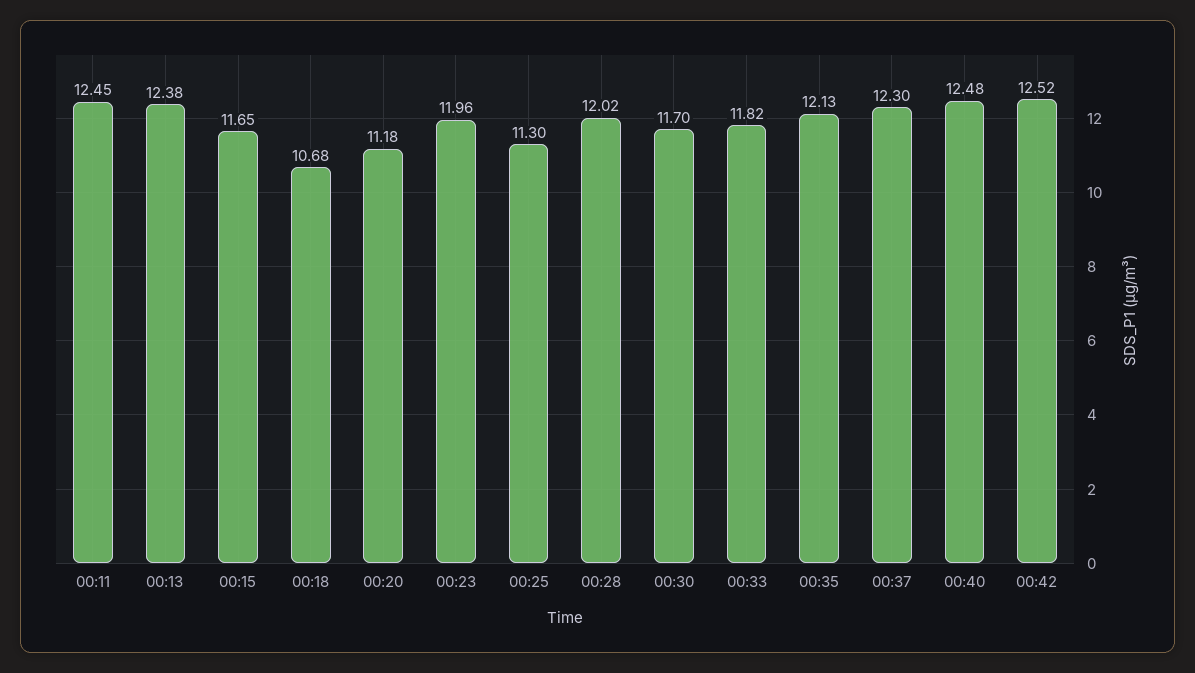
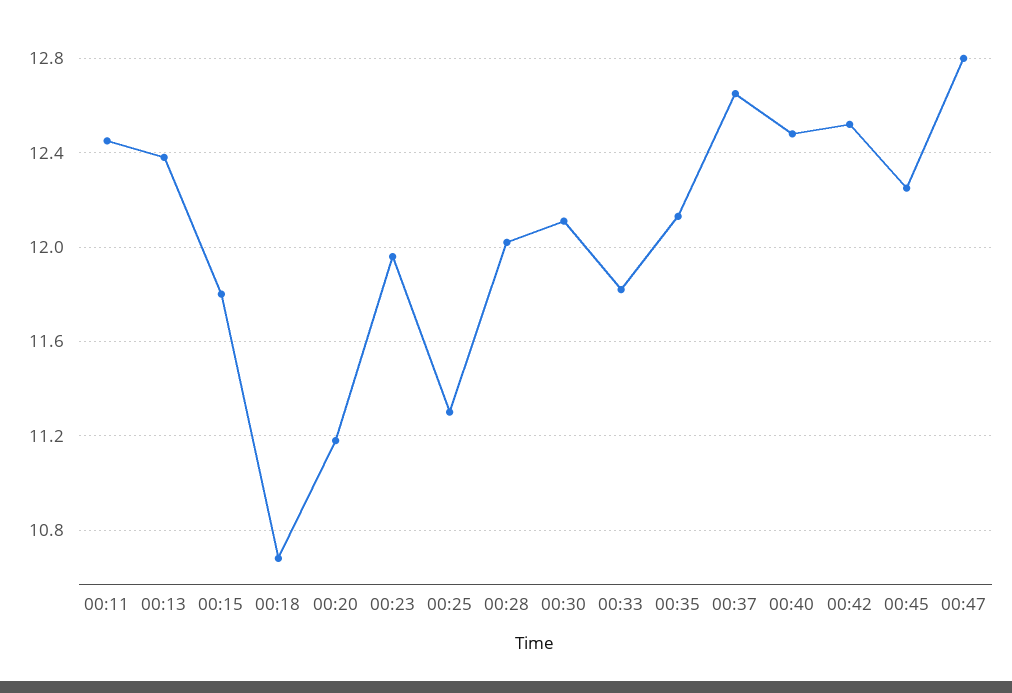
00:15: 11.65 -> 11.8
00:30: 11.7 -> 12.1
00:37: 12.3 -> 12.65
00:45: none -> 12.25
00:47: none -> 12.8

